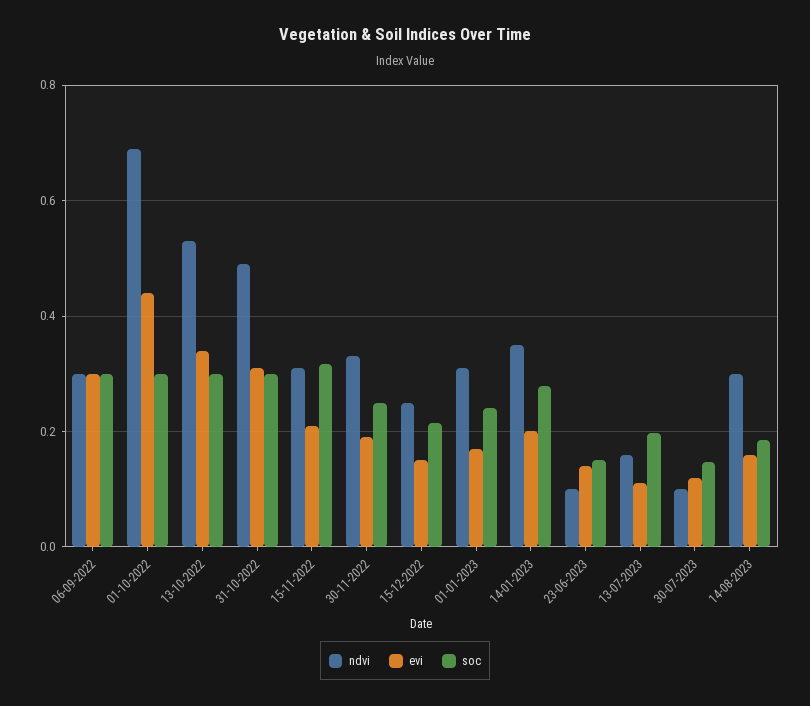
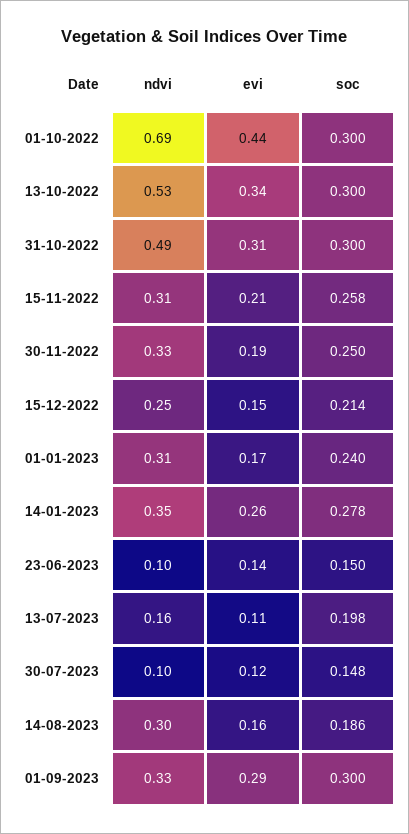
ndvi, 06-09-2022: 0.3 -> none
evi, 06-09-2022: 0.3 -> none
soc, 06-09-2022: 0.3 -> none
soc, 15-11-2022: 0.32 -> 0.258
evi, 14-01-2023: 0.2 -> 0.26
ndvi, 01-09-2023: none -> 0.33
evi, 01-09-2023: none -> 0.29
soc, 01-09-2023: none -> 0.3

